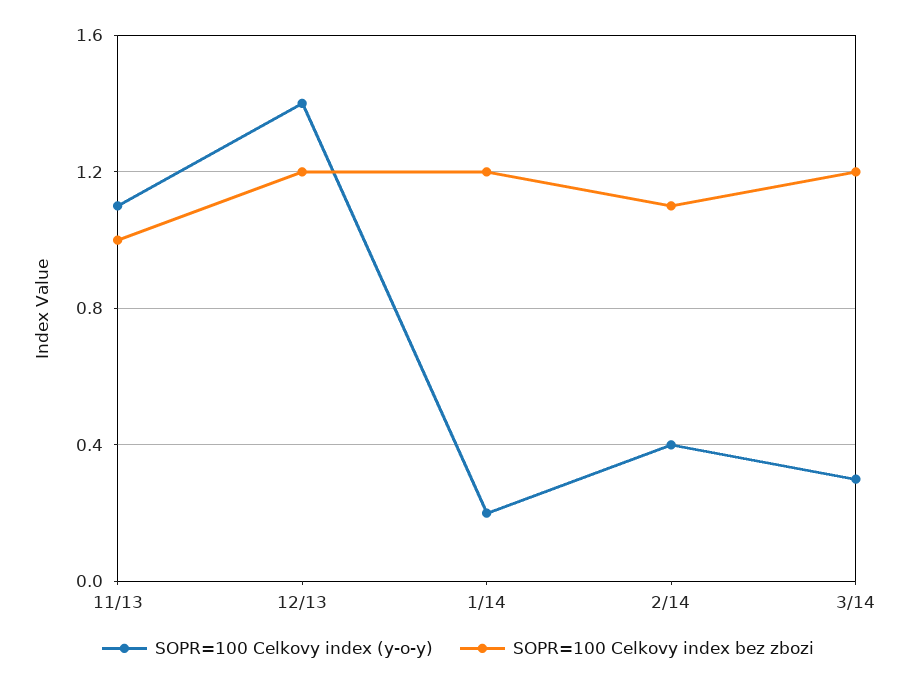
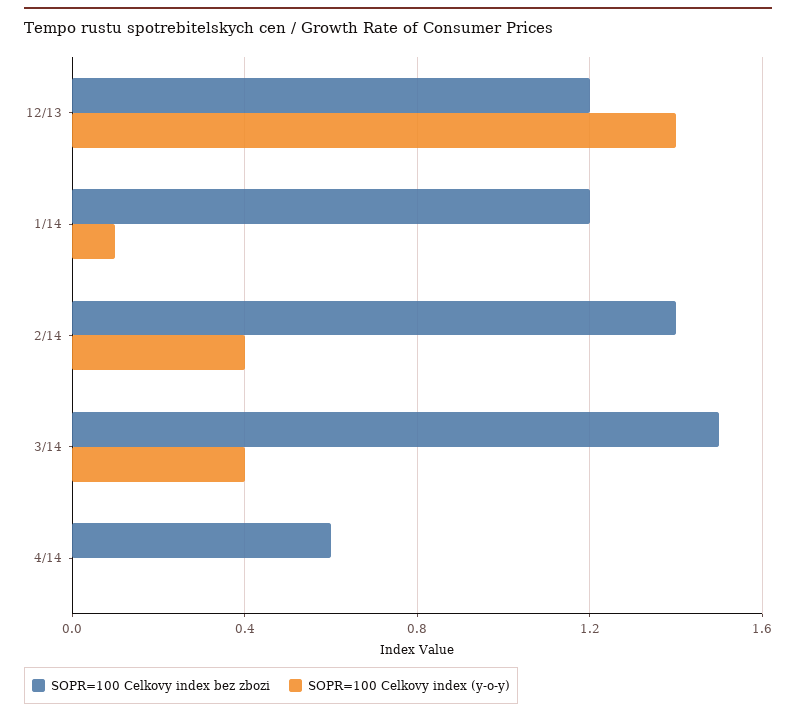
SOPR=100 Celkovy index (y-o-y), 11/13: 1.1 -> none
SOPR=100 Celkovy index bez zbozi, 11/13: 1 -> none
SOPR=100 Celkovy index (y-o-y), 1/14: 0.2 -> 0.1
SOPR=100 Celkovy index bez zbozi, 2/14: 1.1 -> 1.4
SOPR=100 Celkovy index (y-o-y), 3/14: 0.3 -> 0.4
SOPR=100 Celkovy index bez zbozi, 3/14: 1.2 -> 1.5
SOPR=100 Celkovy index bez zbozi, 4/14: none -> 0.6
SOPR=100 Celkovy index (y-o-y), 4/14: none -> 0

